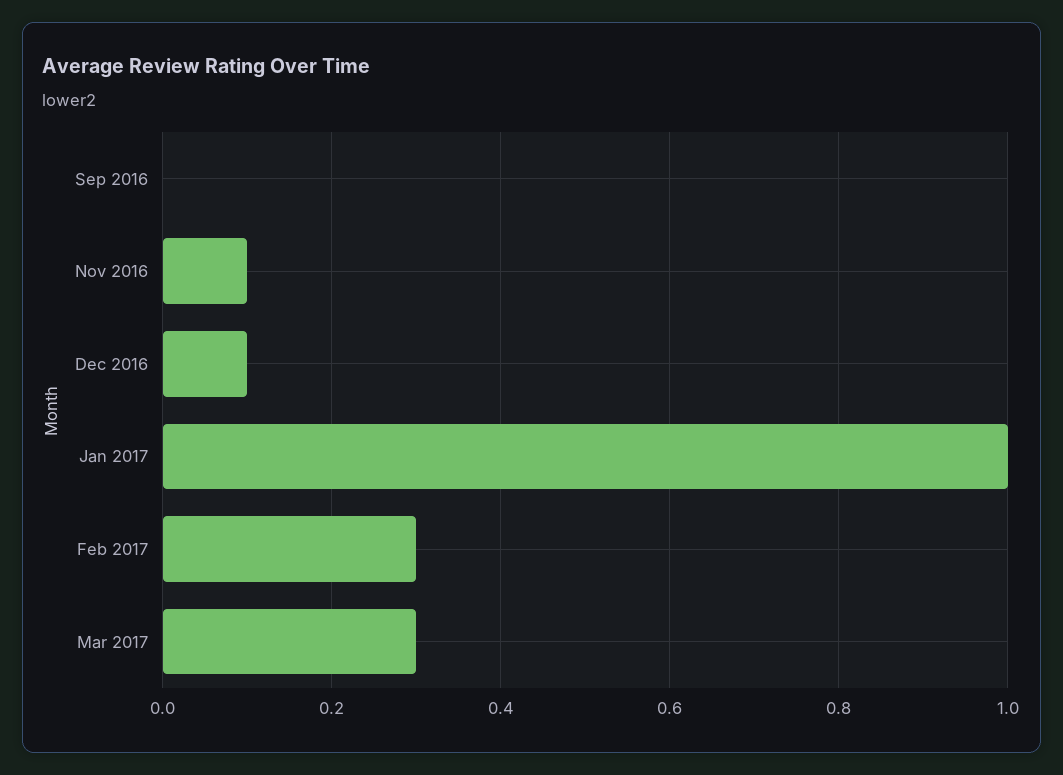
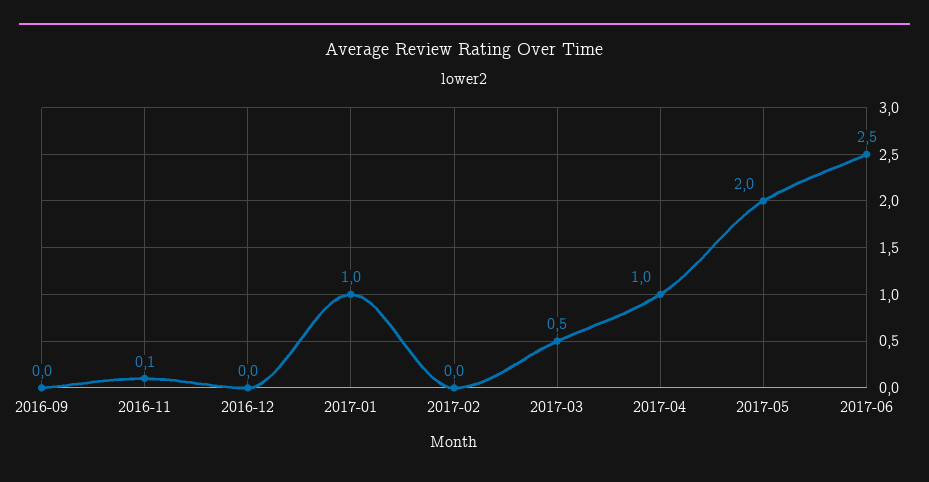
Dec 2016: 0.1 -> 0
Feb 2017: 0.3 -> 0
Mar 2017: 0.3 -> 0.5
2017-04: none -> 1
2017-05: none -> 2
2017-06: none -> 2.5

